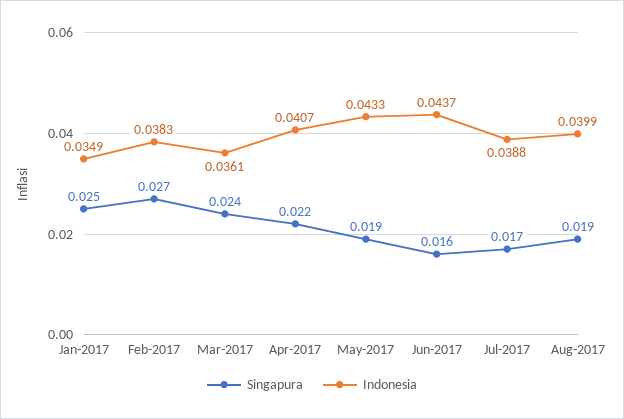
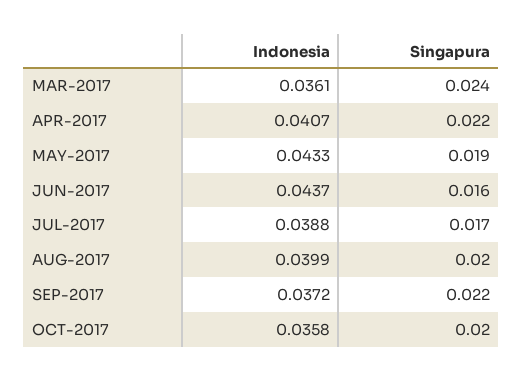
Singapura, Jan-2017: 0.025 -> none
Indonesia, Jan-2017: 0.0349 -> none
Singapura, Feb-2017: 0.027 -> none
Indonesia, Feb-2017: 0.0383 -> none
Singapura, Aug-2017: 0.019 -> 0.02
Indonesia, SEP-2017: none -> 0.0372
Singapura, SEP-2017: none -> 0.022
Indonesia, OCT-2017: none -> 0.0358
Singapura, OCT-2017: none -> 0.02

